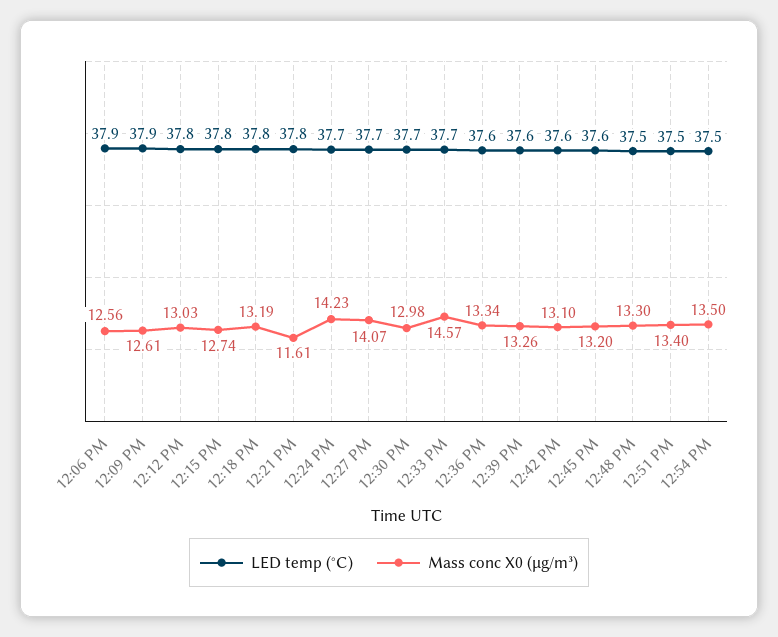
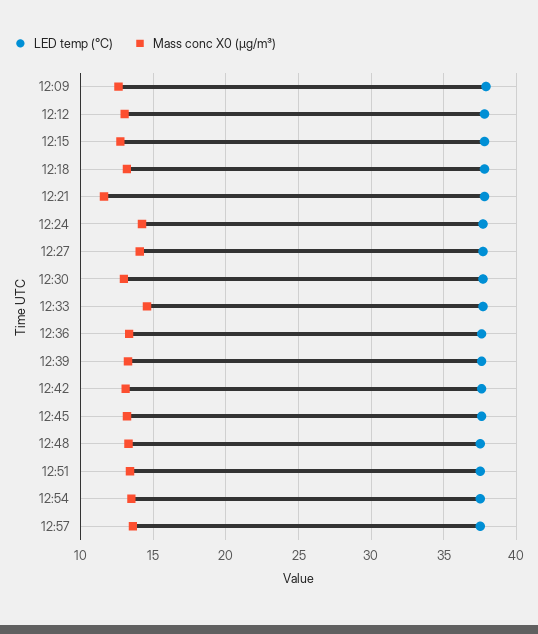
LED temp (°C), 12:06 PM: 37.9 -> none
Mass conc X0 (μg/m³), 12:06 PM: 12.56 -> none
LED temp (°C), 12:57: none -> 37.5
Mass conc X0 (μg/m³), 12:57: none -> 13.5

